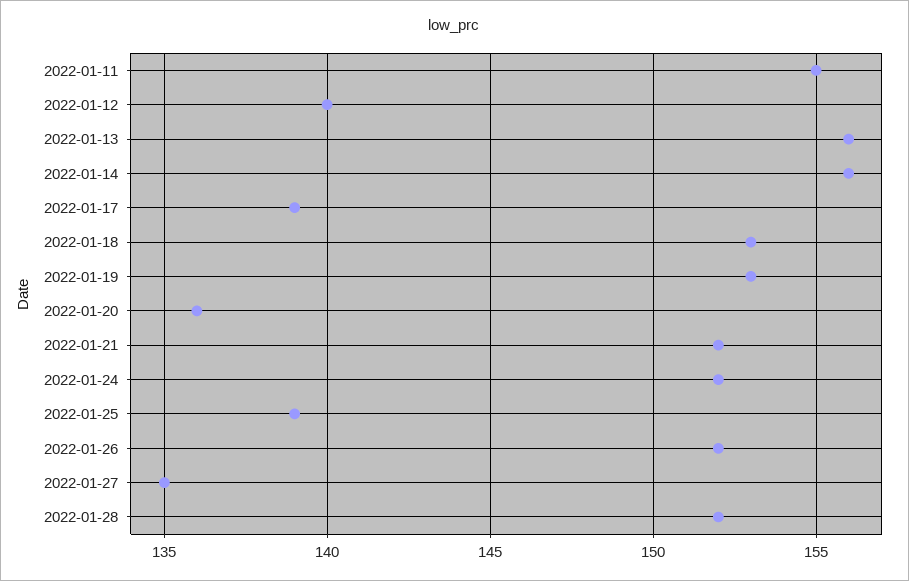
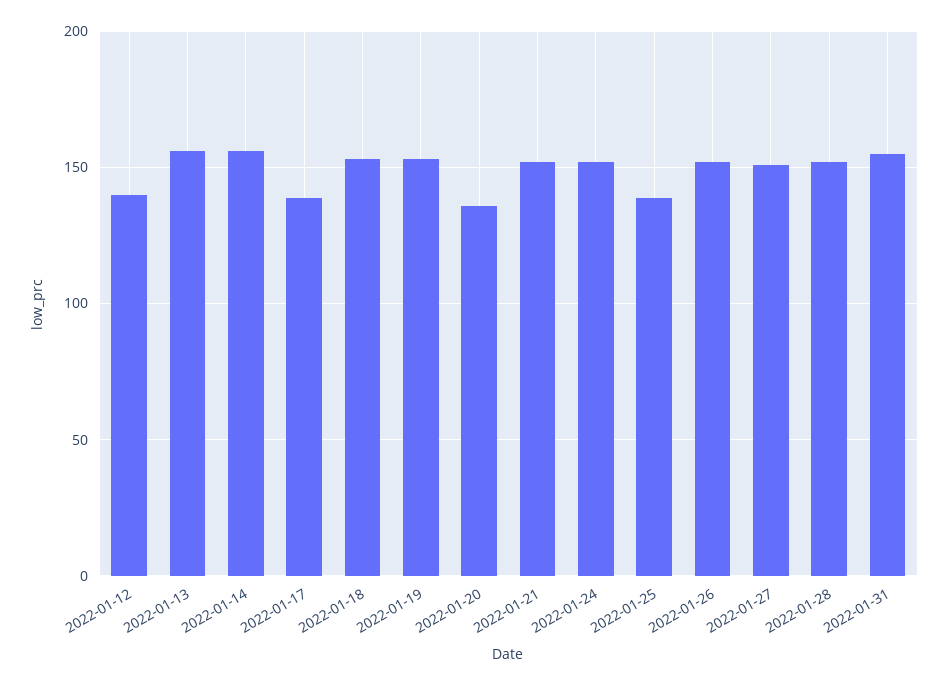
2022-01-11: 155 -> none
2022-01-27: 135 -> 150
2022-01-31: none -> 155

